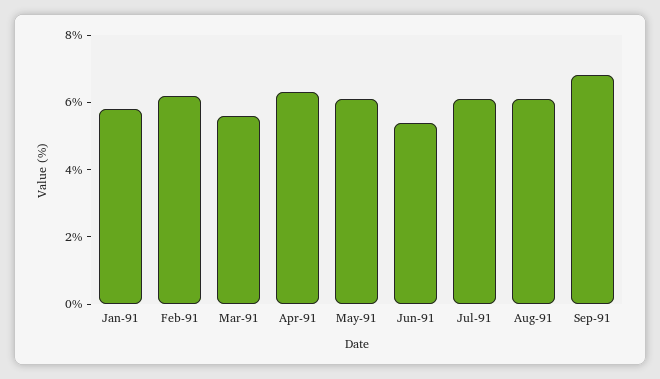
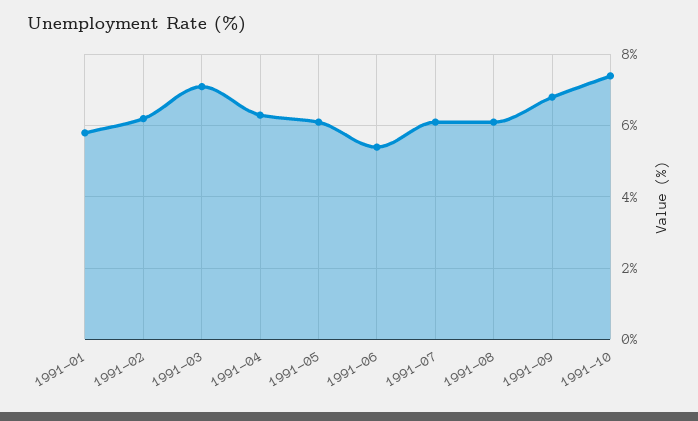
Mar-91: 5.5 -> 7
1991-10: none -> 7.5

